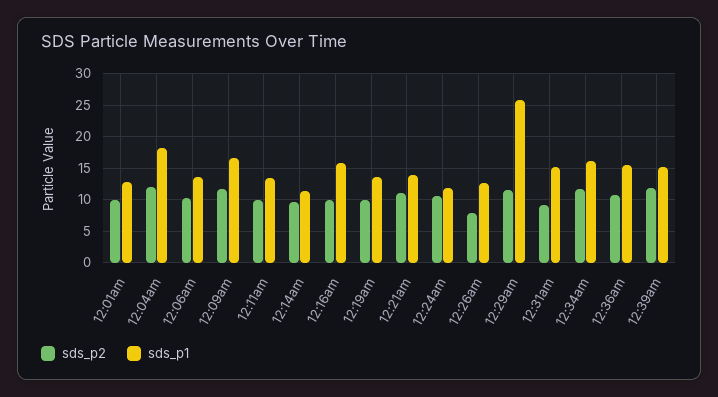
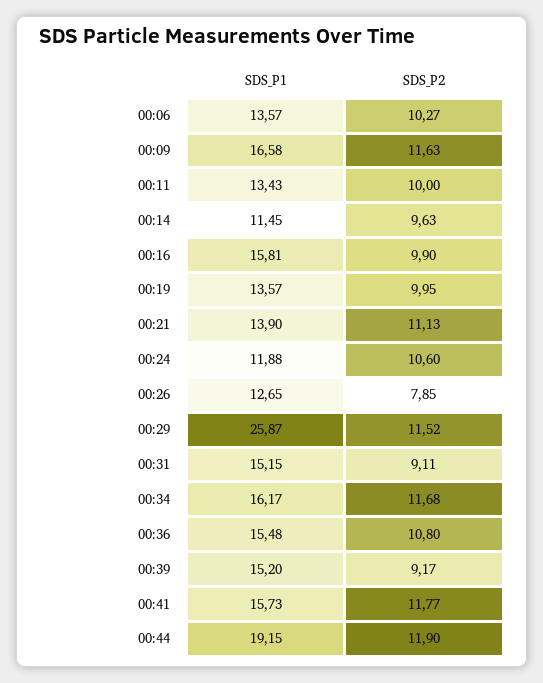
sds_p2, 12:01am: 10 -> none
sds_p1, 12:01am: 13 -> none
sds_p2, 12:04am: 12 -> none
sds_p1, 12:04am: 18 -> none
sds_p2, 12:39am: 12 -> 9.17
sds_p1, 00:41: none -> 15.73
sds_p2, 00:41: none -> 11.77
sds_p1, 00:44: none -> 19.15
sds_p2, 00:44: none -> 11.9

